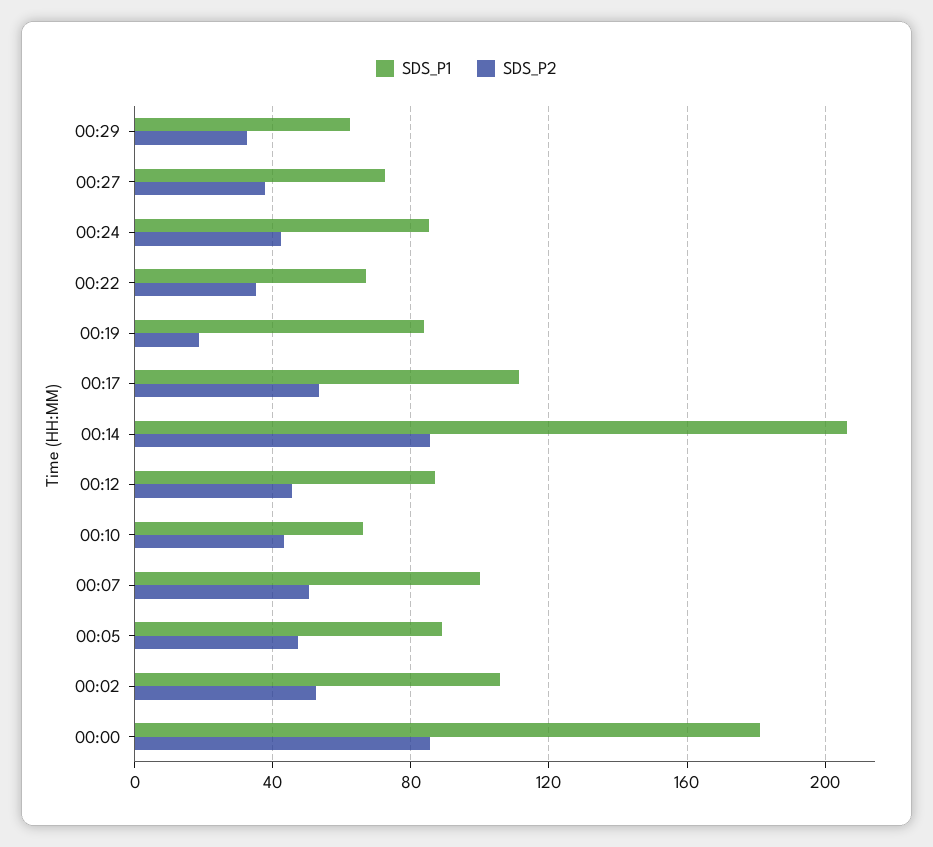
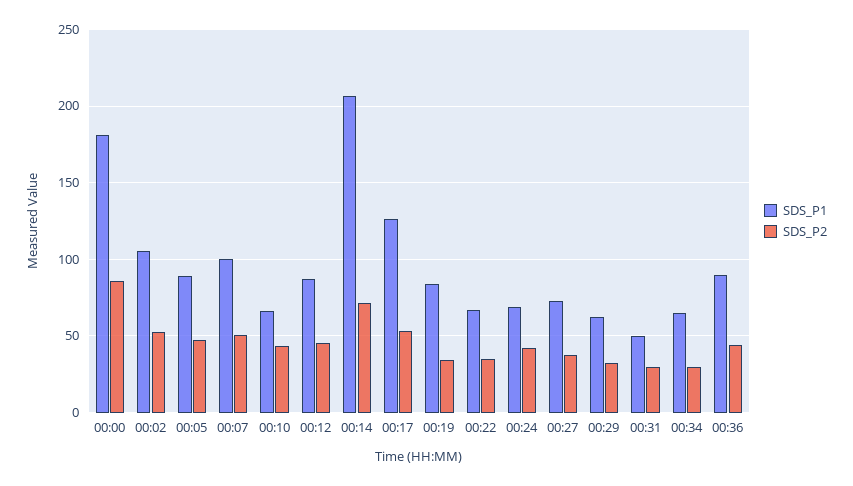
SDS_P1, 00:24: 85 -> 70
SDS_P2, 00:19: 20 -> 35
SDS_P1, 00:17: 110 -> 125
SDS_P2, 00:14: 85 -> 70
SDS_P1, 00:31: none -> 50
SDS_P2, 00:31: none -> 30
SDS_P1, 00:34: none -> 65
SDS_P2, 00:34: none -> 30
SDS_P1, 00:36: none -> 90
SDS_P2, 00:36: none -> 45

